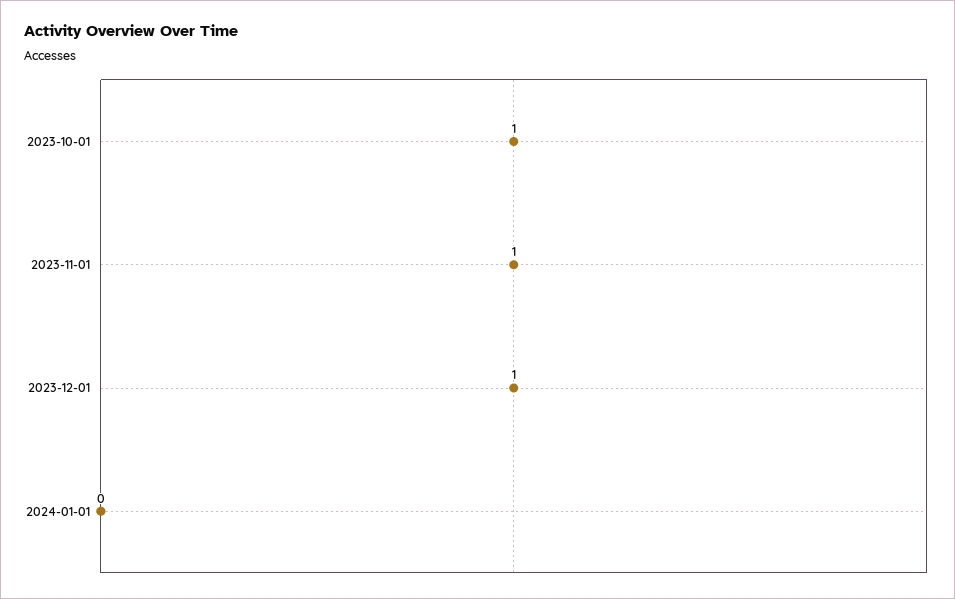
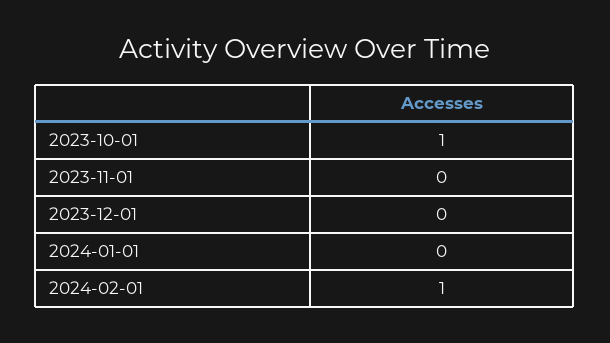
2023-11-01: 1 -> 0
2023-12-01: 1 -> 0
2024-02-01: none -> 1

